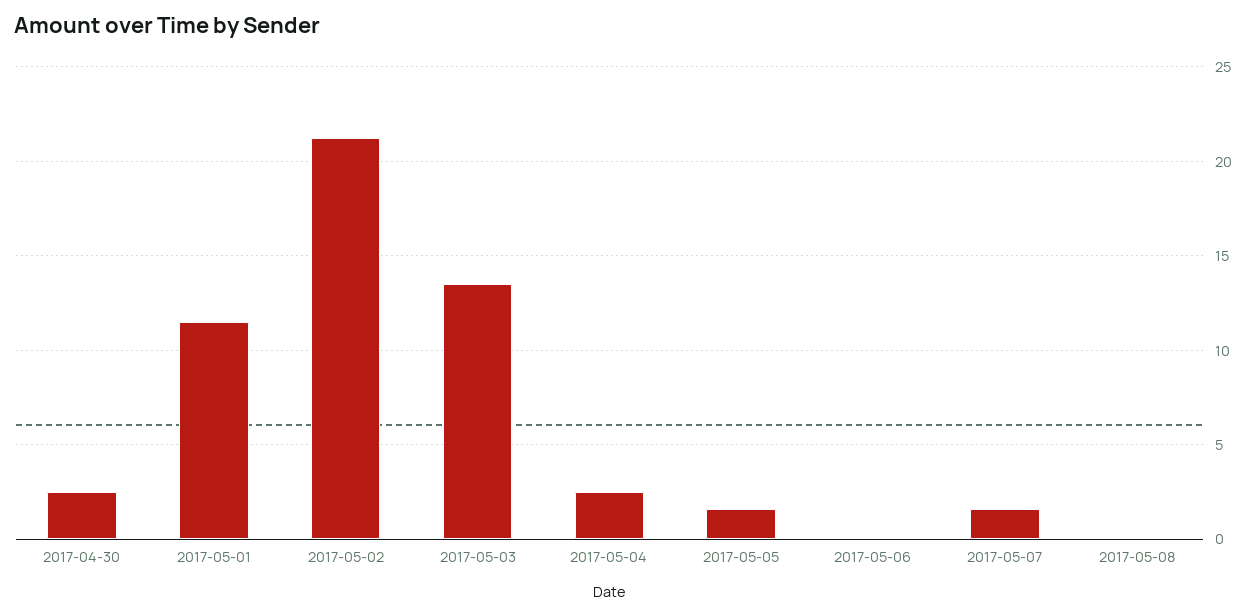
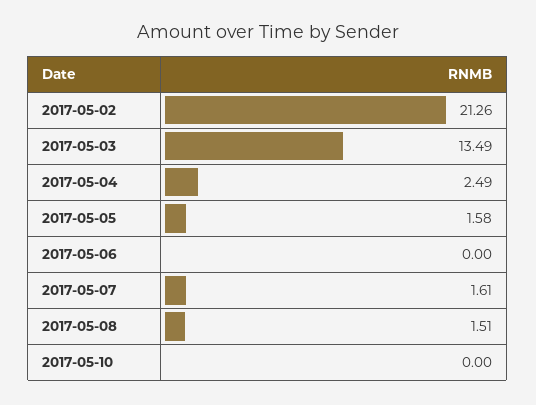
2017-04-30: 2.5 -> none
2017-05-01: 11.5 -> none
2017-05-08: 0 -> 1.51
2017-05-10: none -> 0

